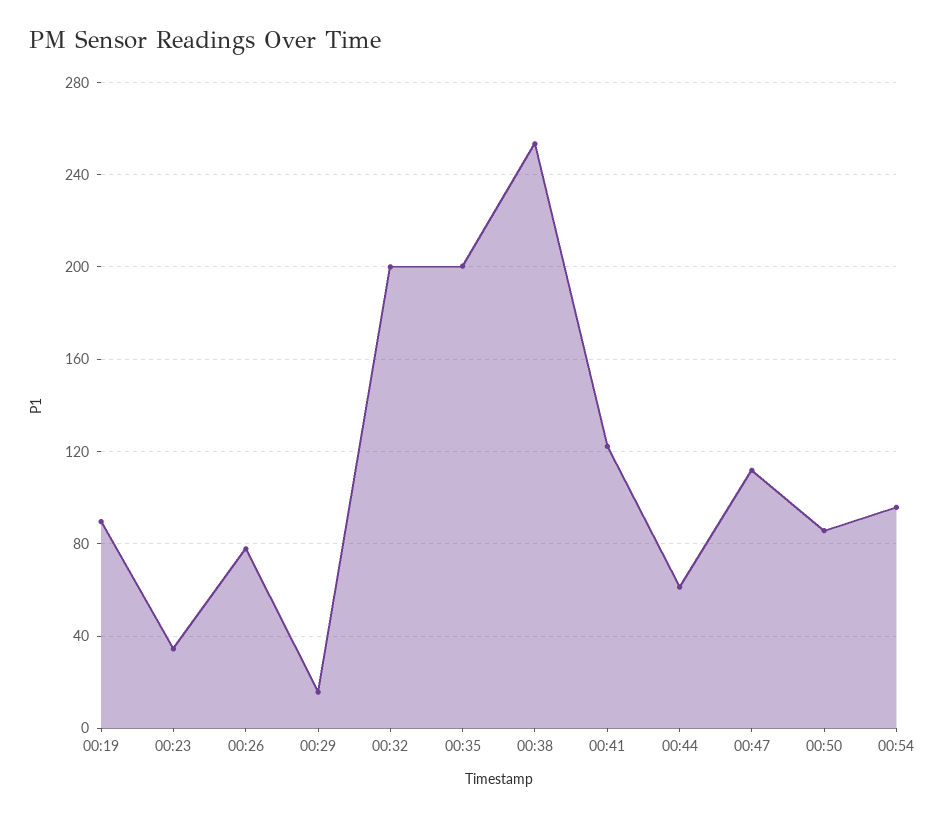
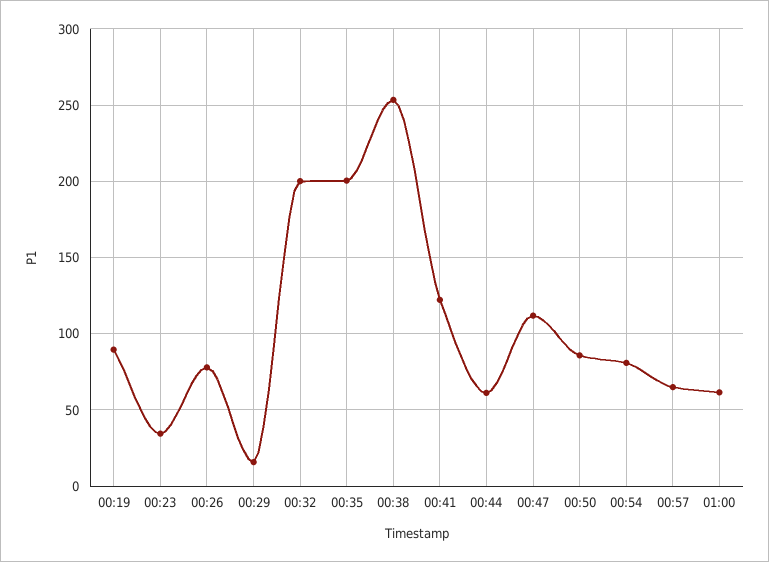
00:54: 95 -> 80
00:57: none -> 65
01:00: none -> 60

